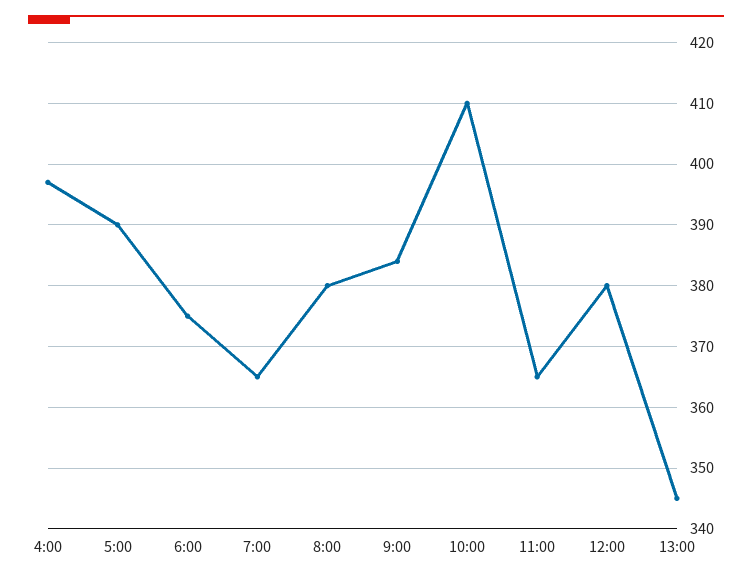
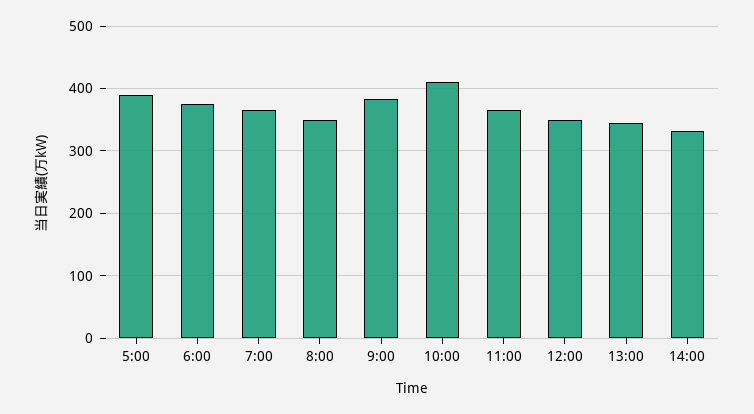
4:00: 397 -> none
8:00: 380 -> 350
12:00: 380 -> 350
14:00: none -> 330

